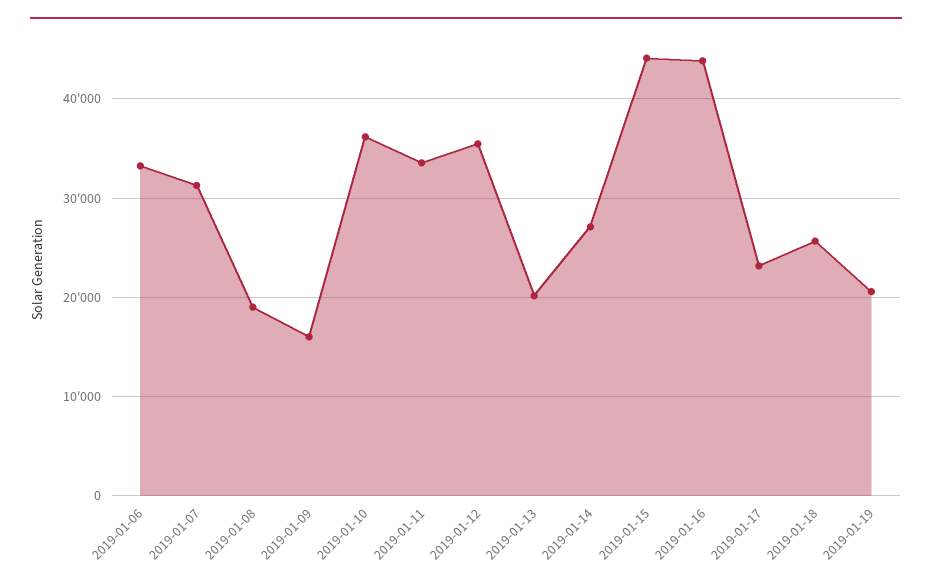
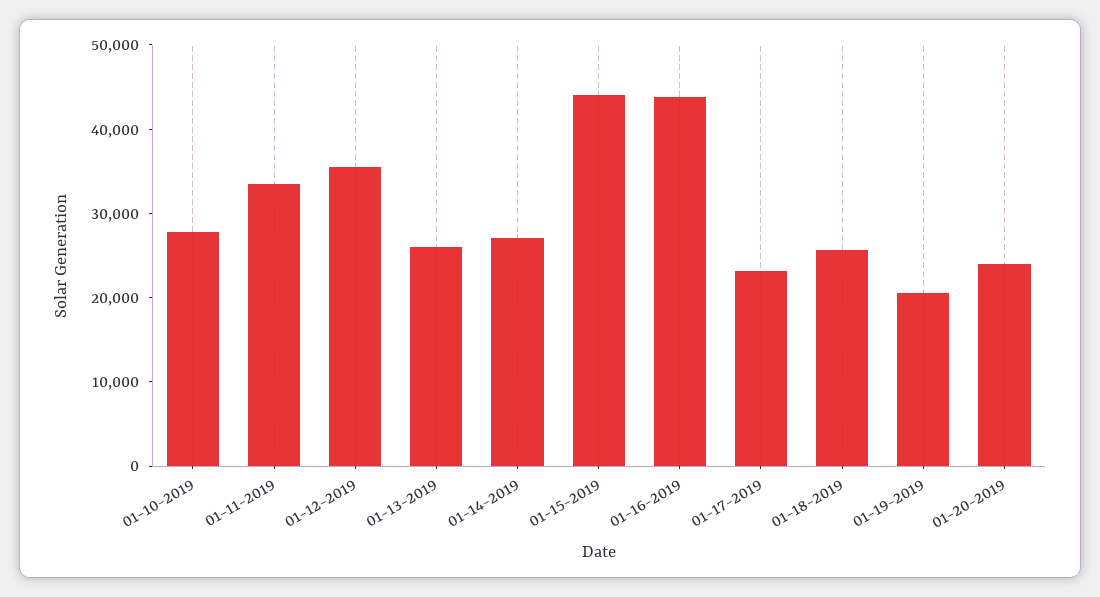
2019-01-06: 33000 -> none
2019-01-07: 31000 -> none
2019-01-08: 19000 -> none
2019-01-09: 16000 -> none
2019-01-10: 36000 -> 28000
2019-01-13: 20000 -> 26000
01-20-2019: none -> 24000

